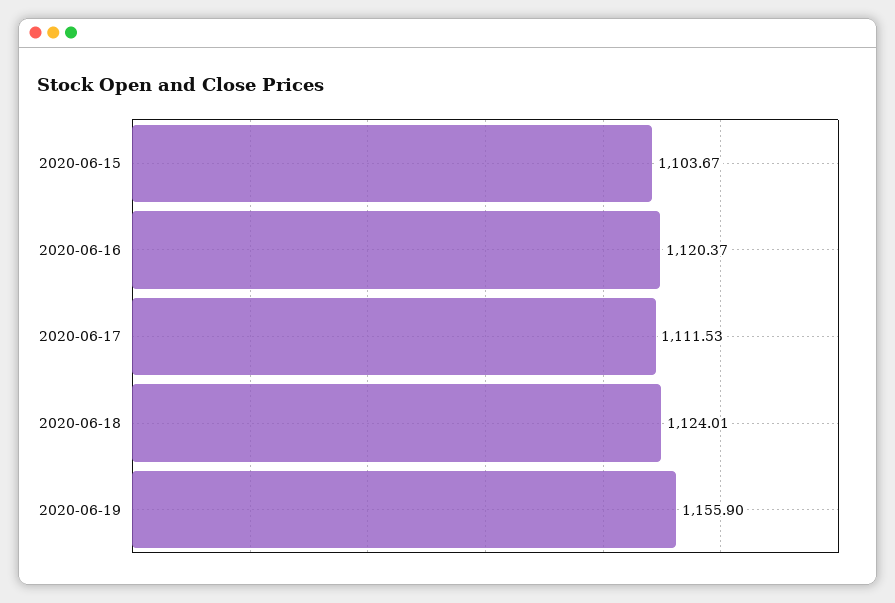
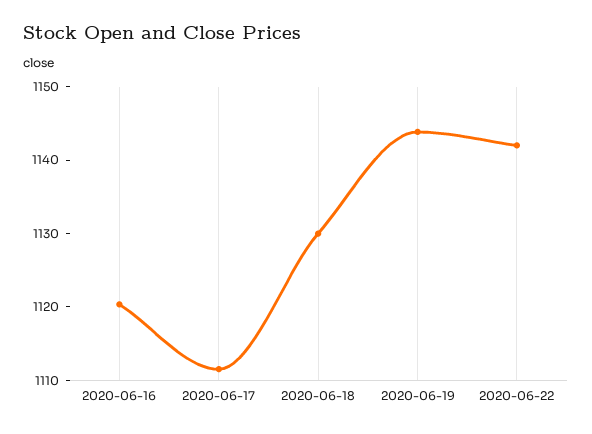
2020-06-15: 1103.67 -> none
2020-06-18: 1124.01 -> 1130
2020-06-19: 1155.9 -> 1144
2020-06-22: none -> 1142

